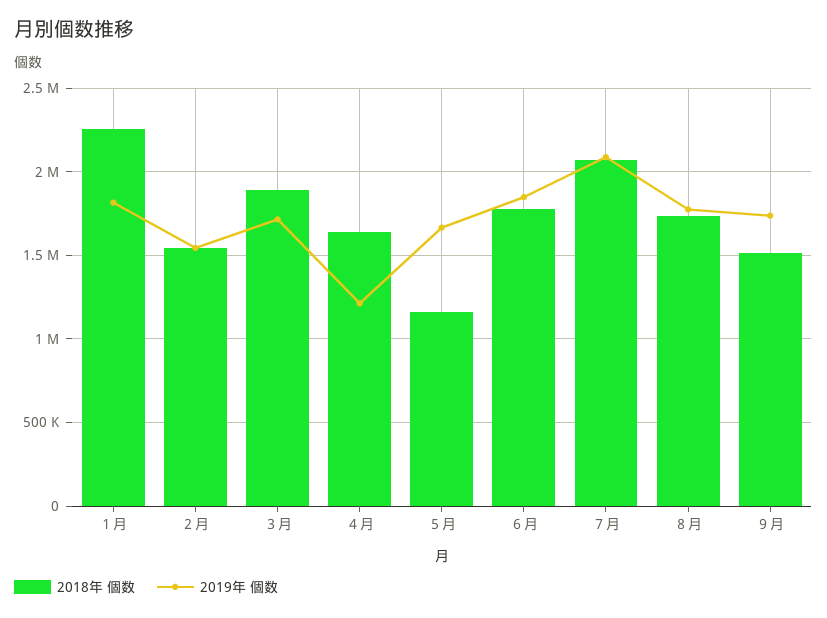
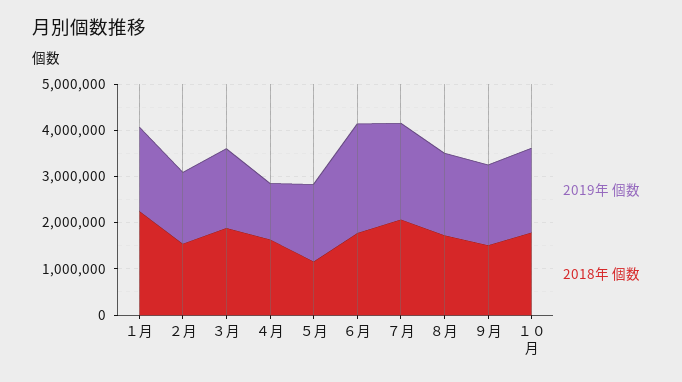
2019年 個数, ６月: 1850000 -> 2400000
2019年 個数, １０月: none -> 1800000
2018年 個数, １０月: none -> 1800000

